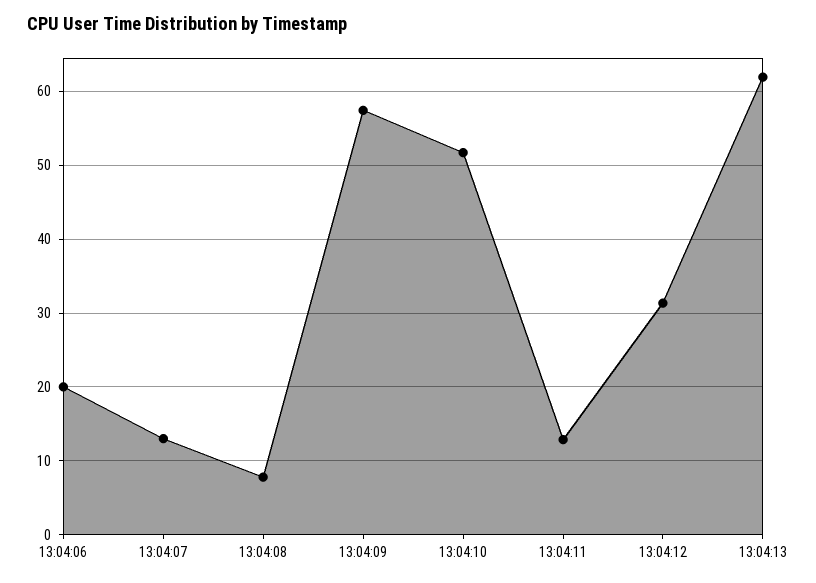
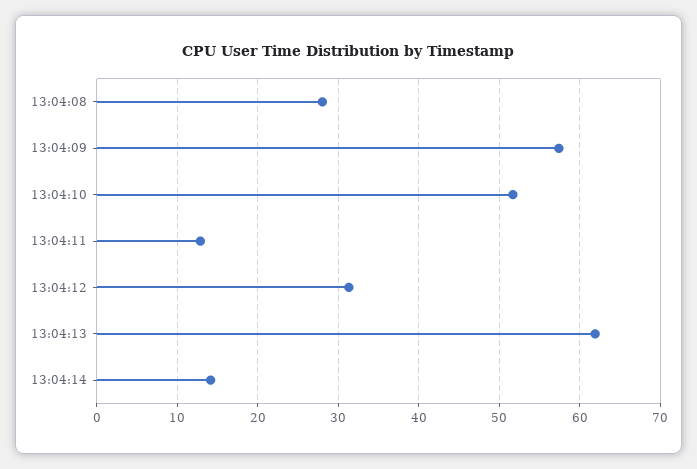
13:04:06: 20 -> none
13:04:07: 13 -> none
13:04:08: 8 -> 28
13:04:14: none -> 14

